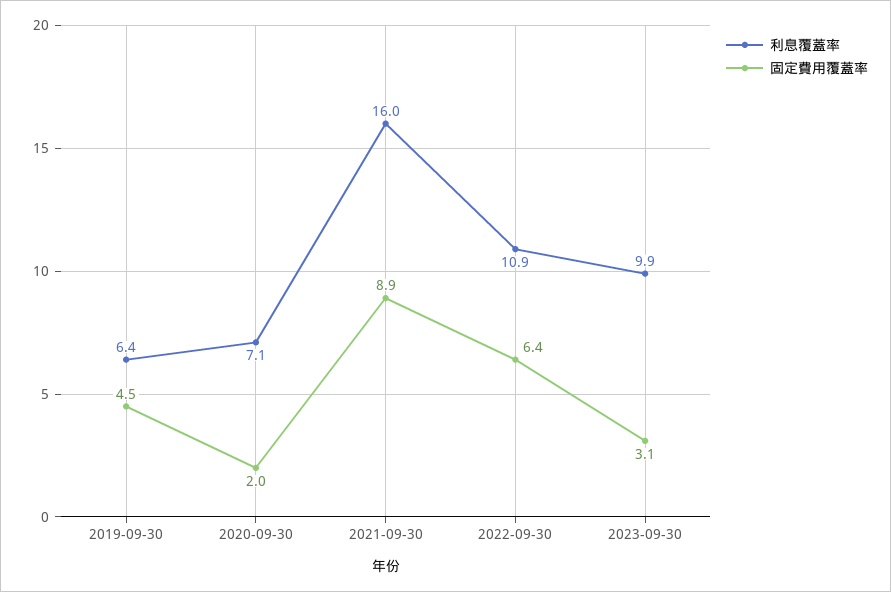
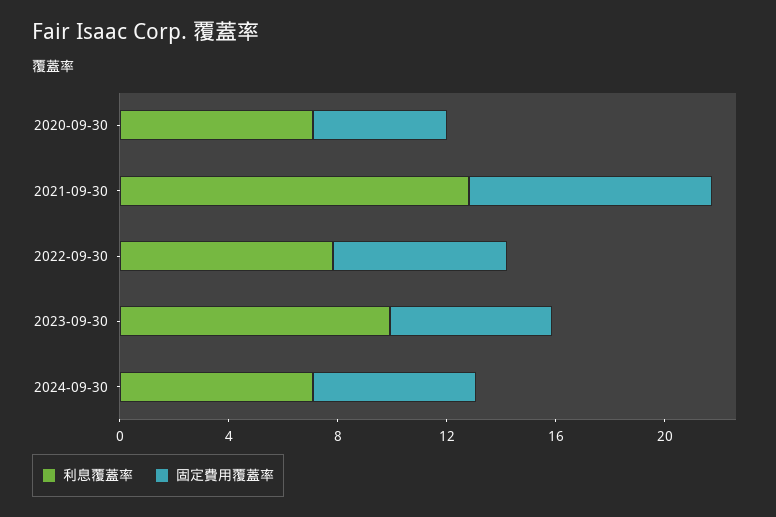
利息覆蓋率, 2019-09-30: 6.4 -> none
固定費用覆蓋率, 2019-09-30: 4.5 -> none
固定費用覆蓋率, 2020-09-30: 2 -> 5
利息覆蓋率, 2021-09-30: 16 -> 13
利息覆蓋率, 2022-09-30: 10.9 -> 8
固定費用覆蓋率, 2023-09-30: 3.1 -> 6
利息覆蓋率, 2024-09-30: none -> 7
固定費用覆蓋率, 2024-09-30: none -> 6

